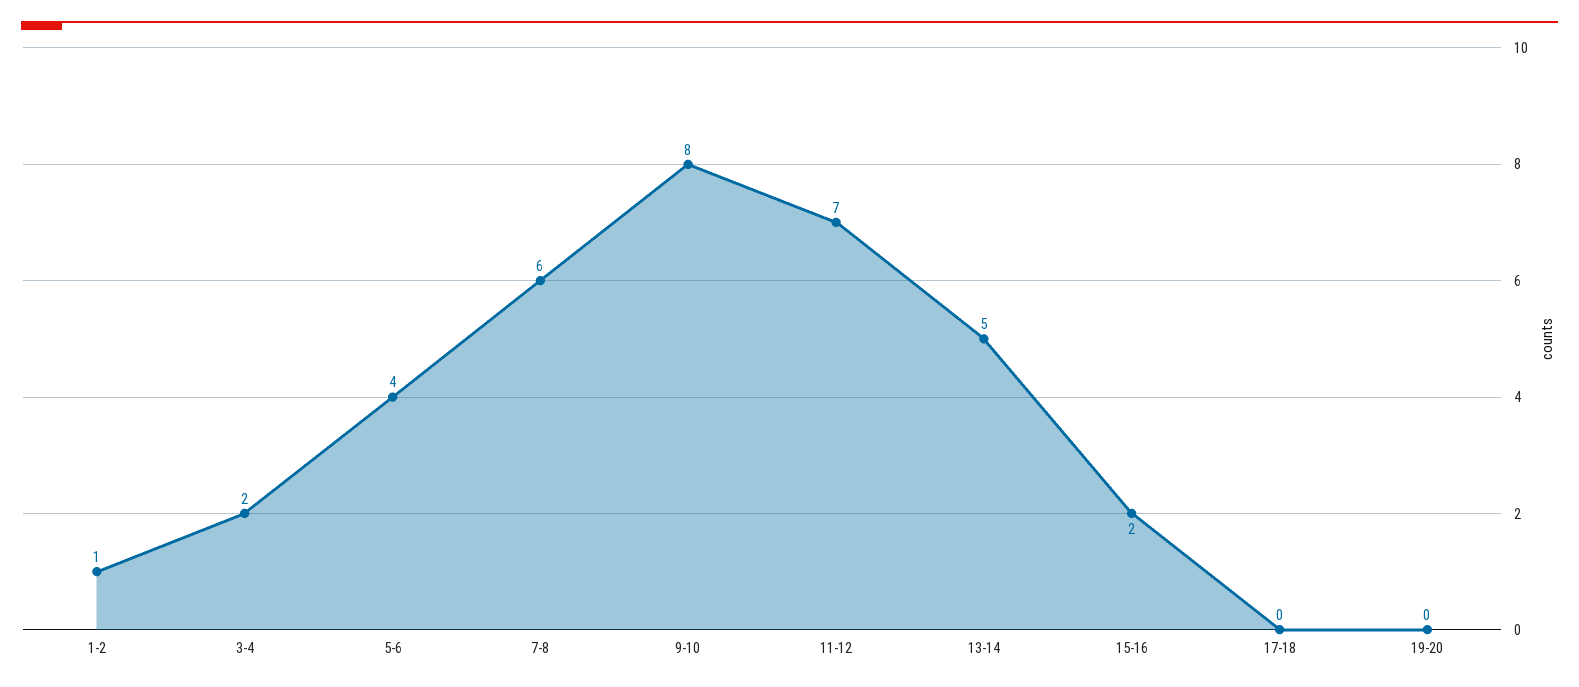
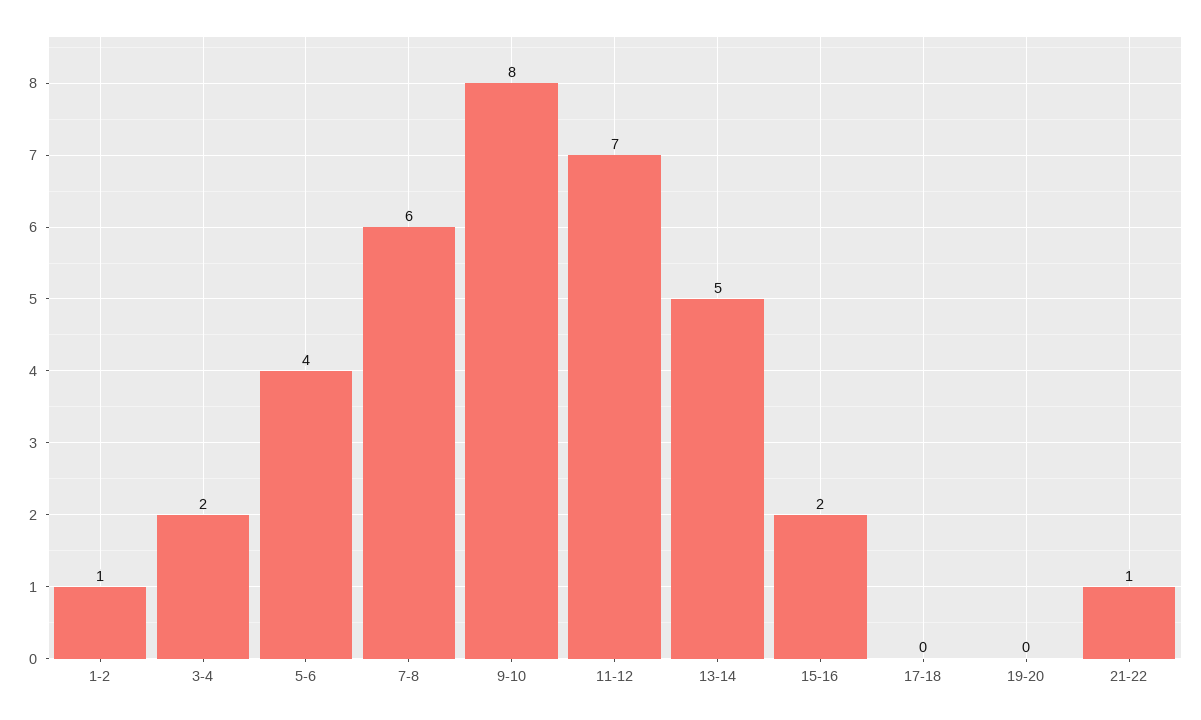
21-22: none -> 1

